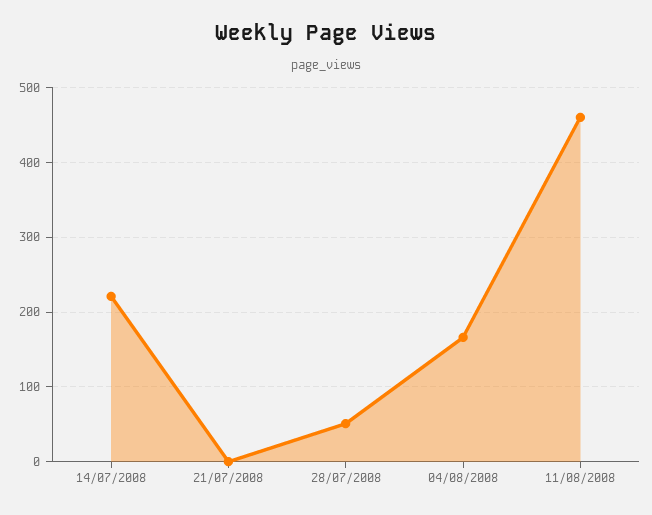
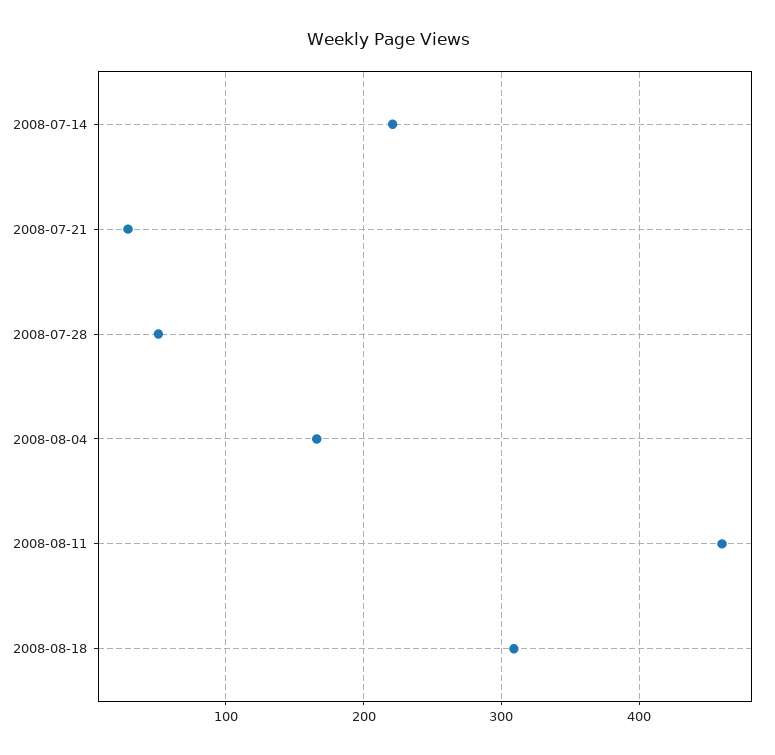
21/07/2008: 0 -> 30
2008-08-18: none -> 310

